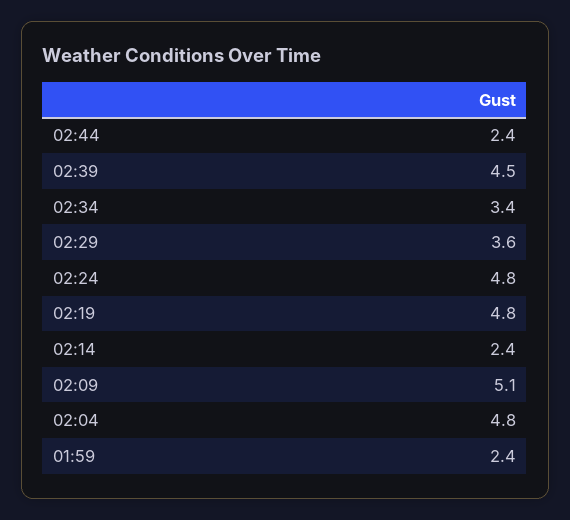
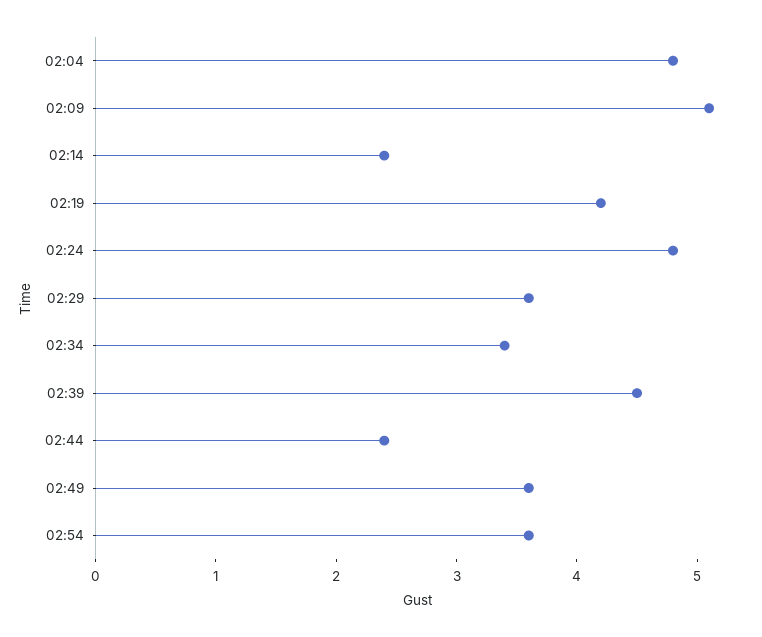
02:19: 4.8 -> 4.2
01:59: 2.4 -> none
02:49: none -> 3.6
02:54: none -> 3.6

